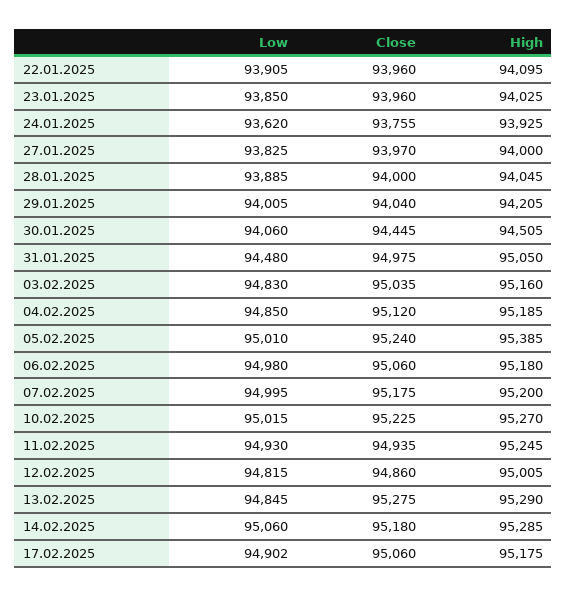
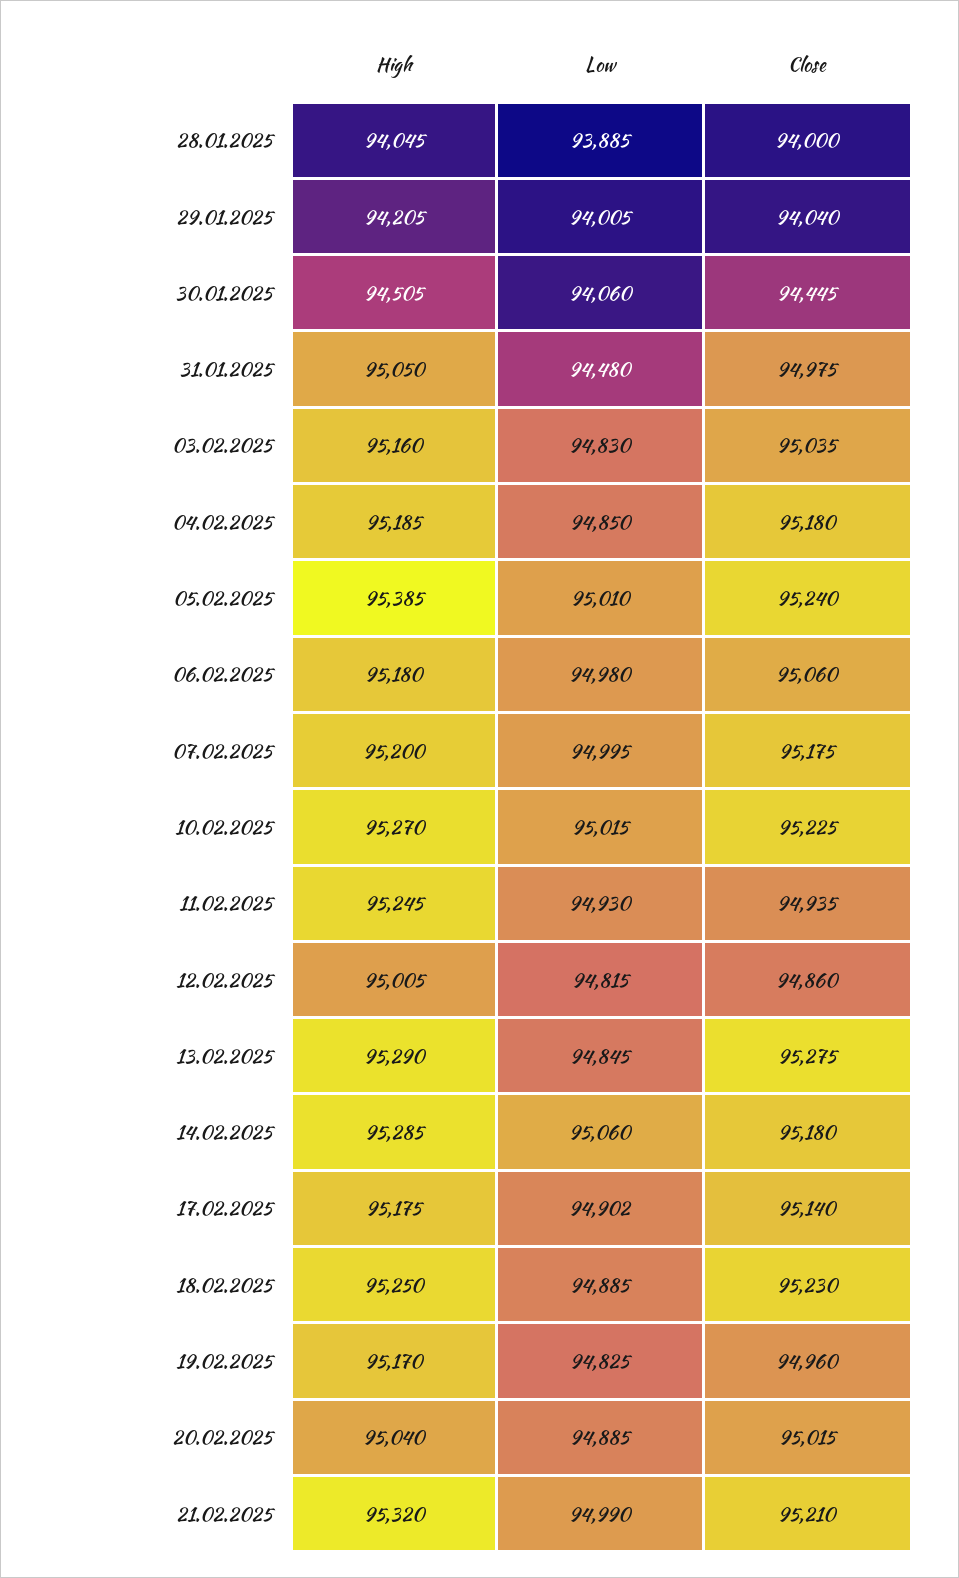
Low, 22.01.2025: 93905 -> none
Close, 22.01.2025: 93960 -> none
High, 22.01.2025: 94095 -> none
Low, 23.01.2025: 93850 -> none
Close, 23.01.2025: 93960 -> none
High, 23.01.2025: 94025 -> none
Low, 24.01.2025: 93620 -> none
Close, 24.01.2025: 93755 -> none
High, 24.01.2025: 93925 -> none
Low, 27.01.2025: 93825 -> none
Close, 27.01.2025: 93970 -> none
High, 27.01.2025: 94000 -> none
Close, 04.02.2025: 95120 -> 95180
Close, 17.02.2025: 95060 -> 95140
High, 18.02.2025: none -> 95250
Low, 18.02.2025: none -> 94885
Close, 18.02.2025: none -> 95230
High, 19.02.2025: none -> 95170
Low, 19.02.2025: none -> 94825
Close, 19.02.2025: none -> 94960
High, 20.02.2025: none -> 95040
Low, 20.02.2025: none -> 94885
Close, 20.02.2025: none -> 95015
High, 21.02.2025: none -> 95320
Low, 21.02.2025: none -> 94990
Close, 21.02.2025: none -> 95210

